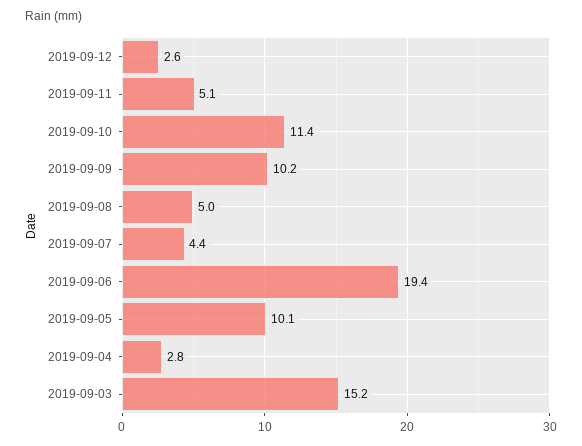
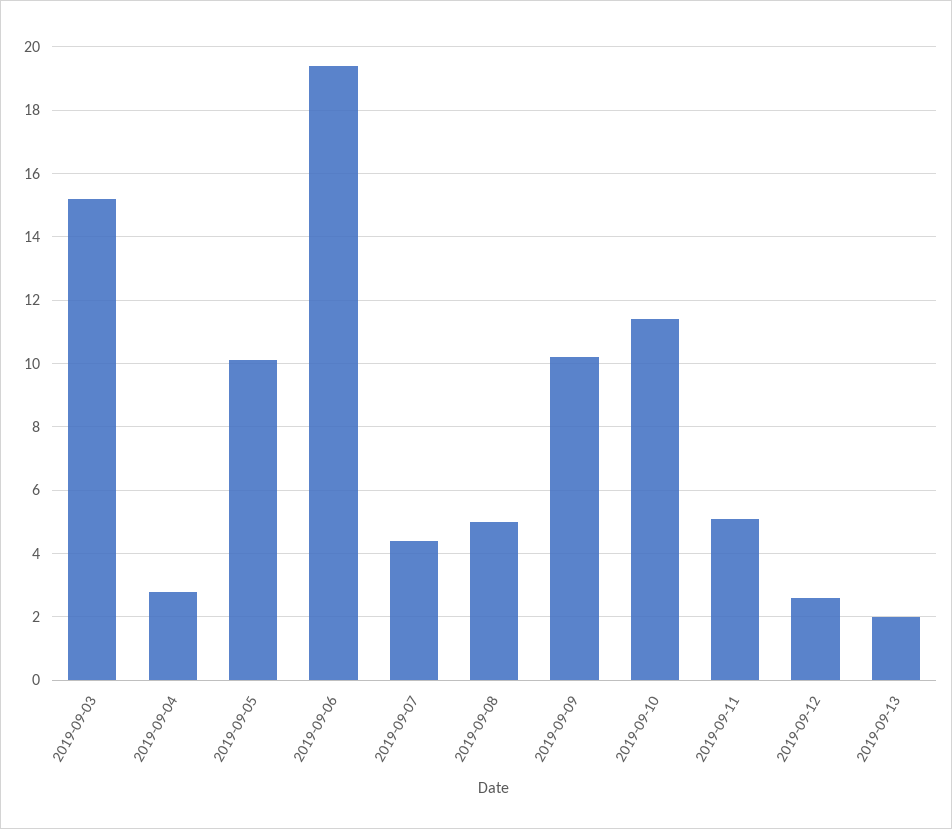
2019-09-13: none -> 2

